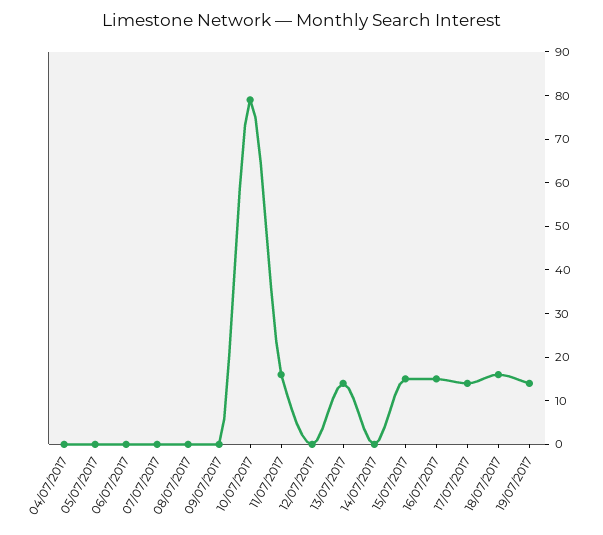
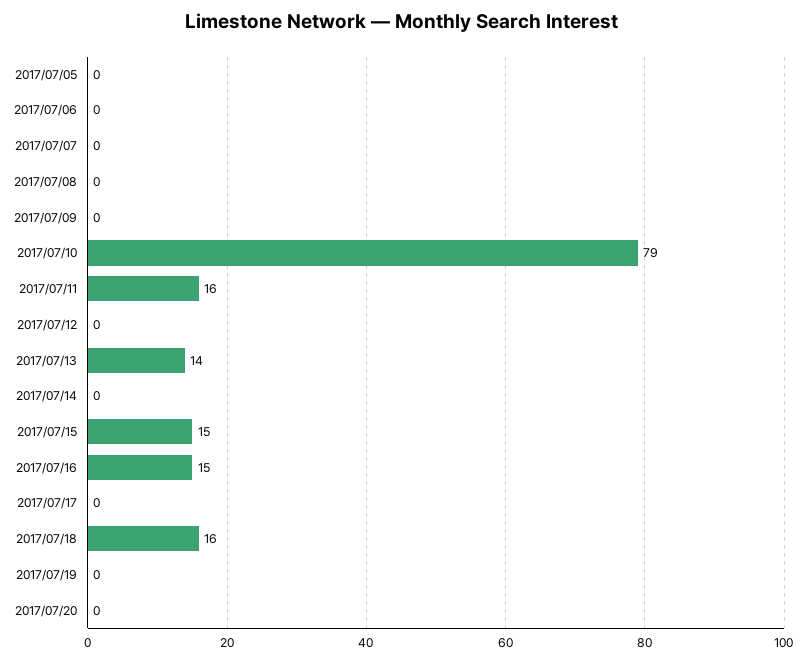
04/07/2017: 0 -> none
17/07/2017: 15 -> 0
19/07/2017: 15 -> 0
2017/07/20: none -> 0

